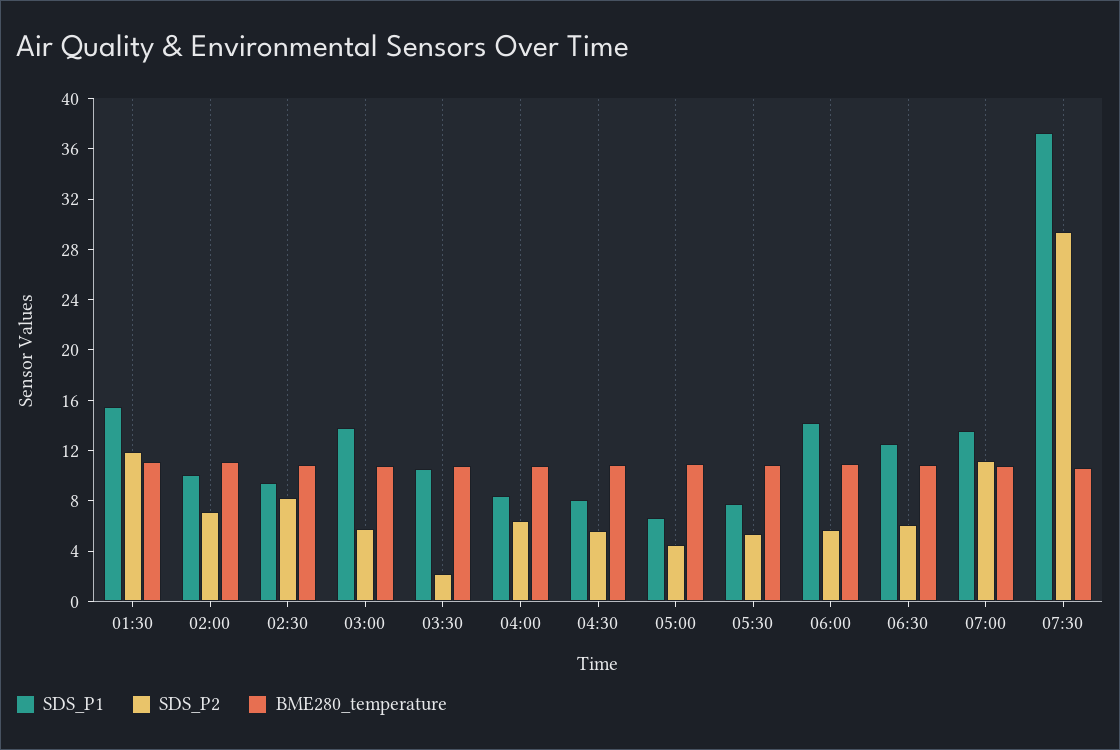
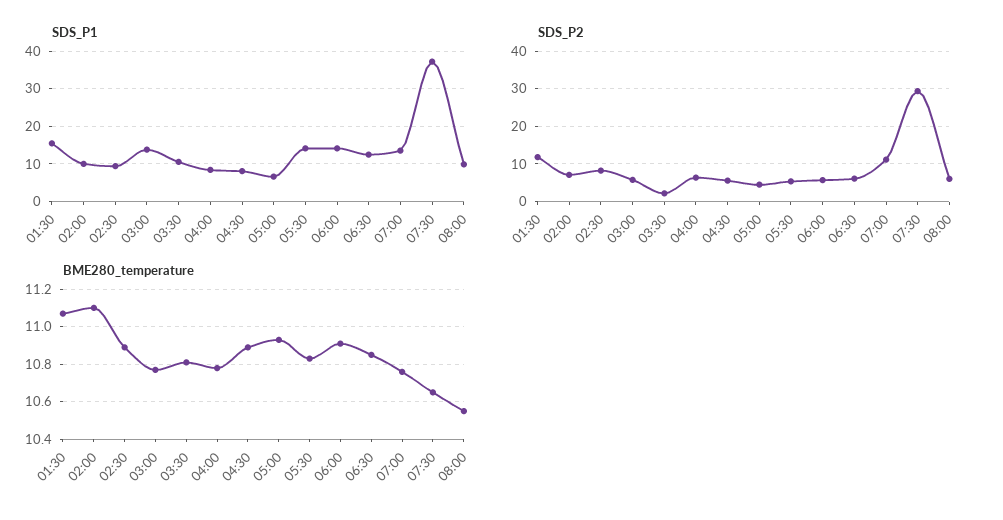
SDS_P1, 05:30: 8 -> 14
SDS_P1, 08:00: none -> 10
SDS_P2, 08:00: none -> 6
BME280_temperature, 08:00: none -> 10.55

